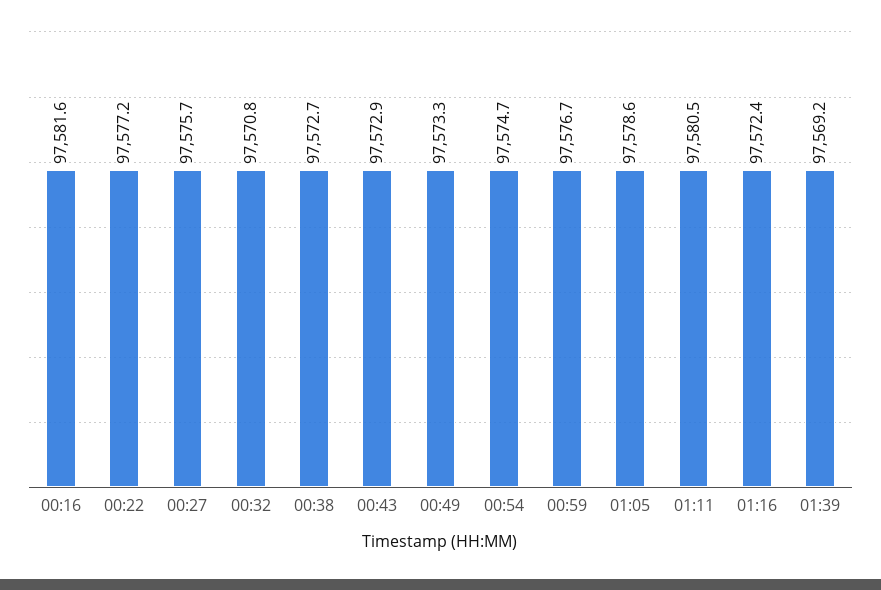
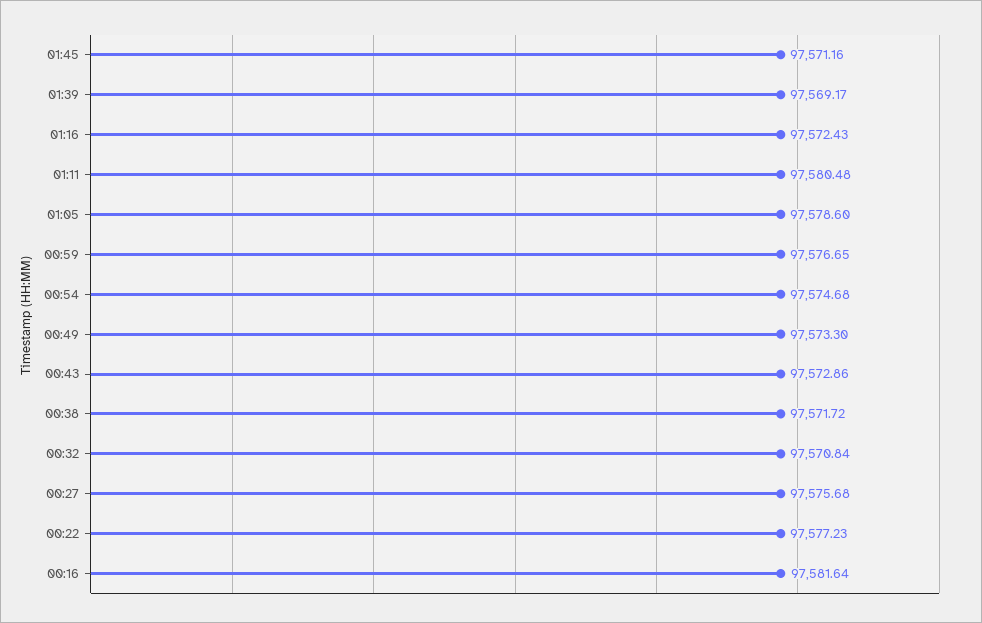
00:38: 97572.7 -> 97571.72
01:45: none -> 97571.16

